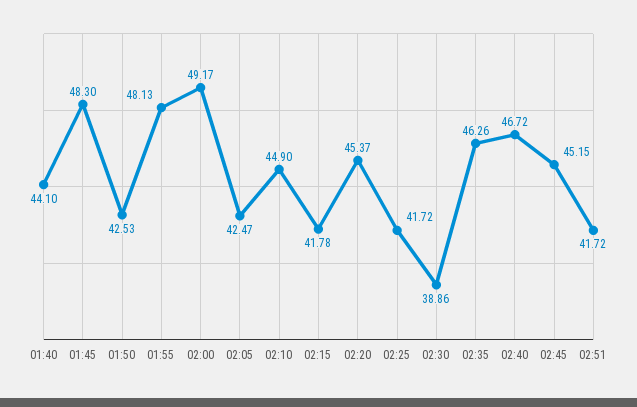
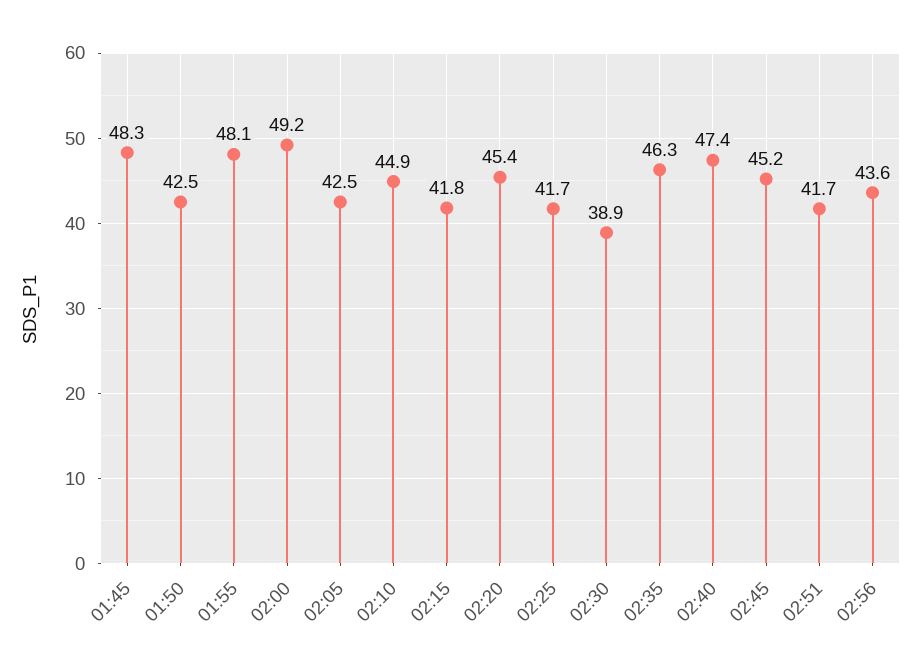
01:40: 44.1 -> none
02:40: 46.72 -> 47.4
02:56: none -> 43.6

